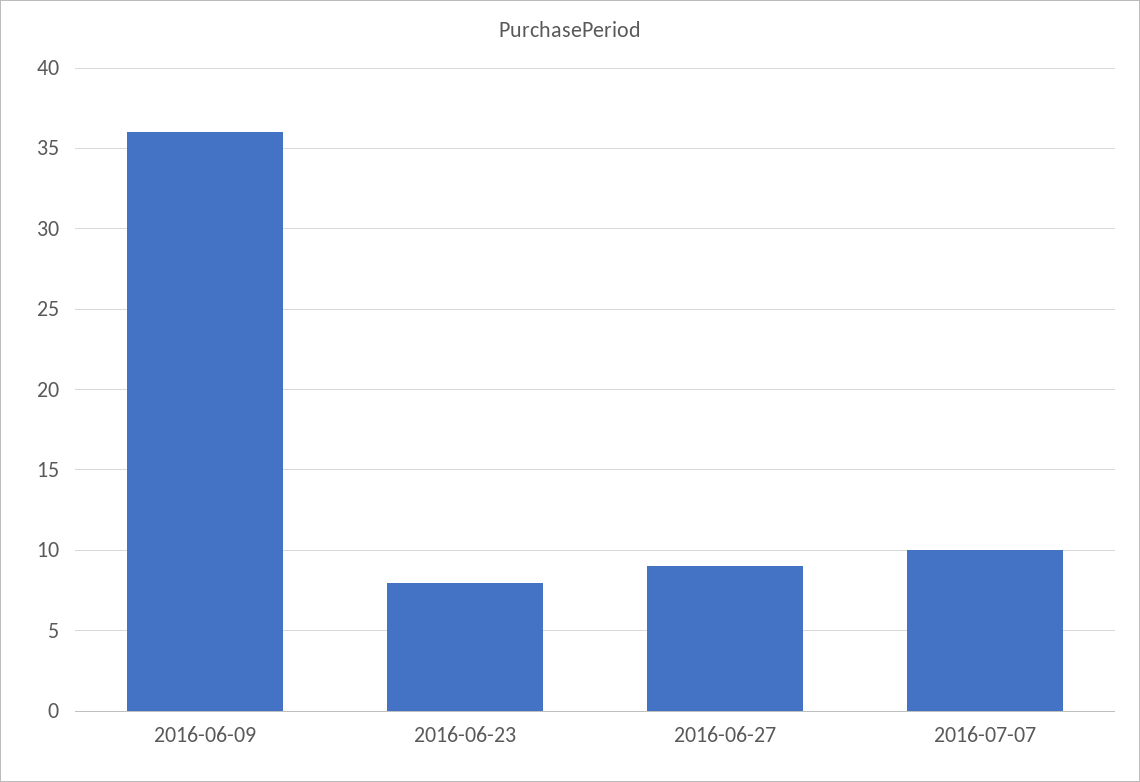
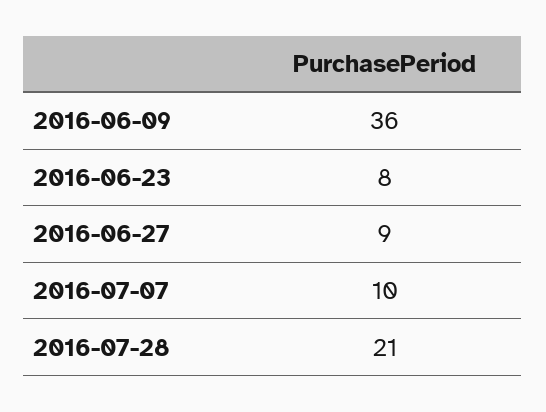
2016-07-28: none -> 21

